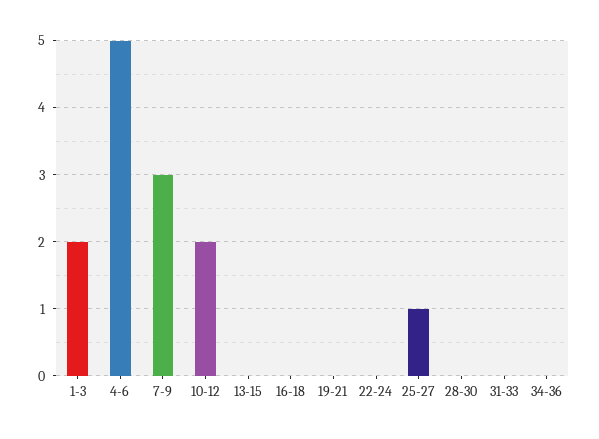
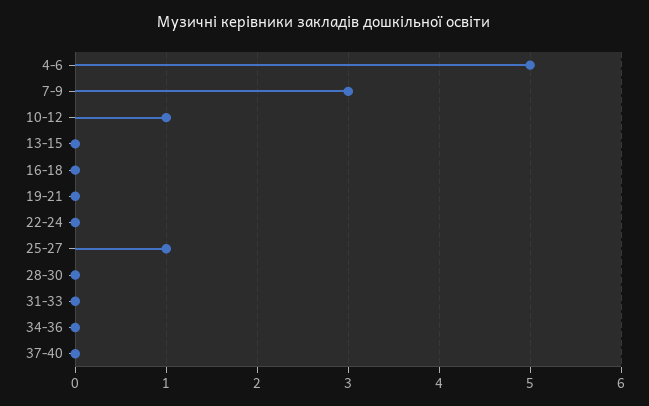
1-3: 2 -> none
10-12: 2 -> 1
37-40: none -> 0

